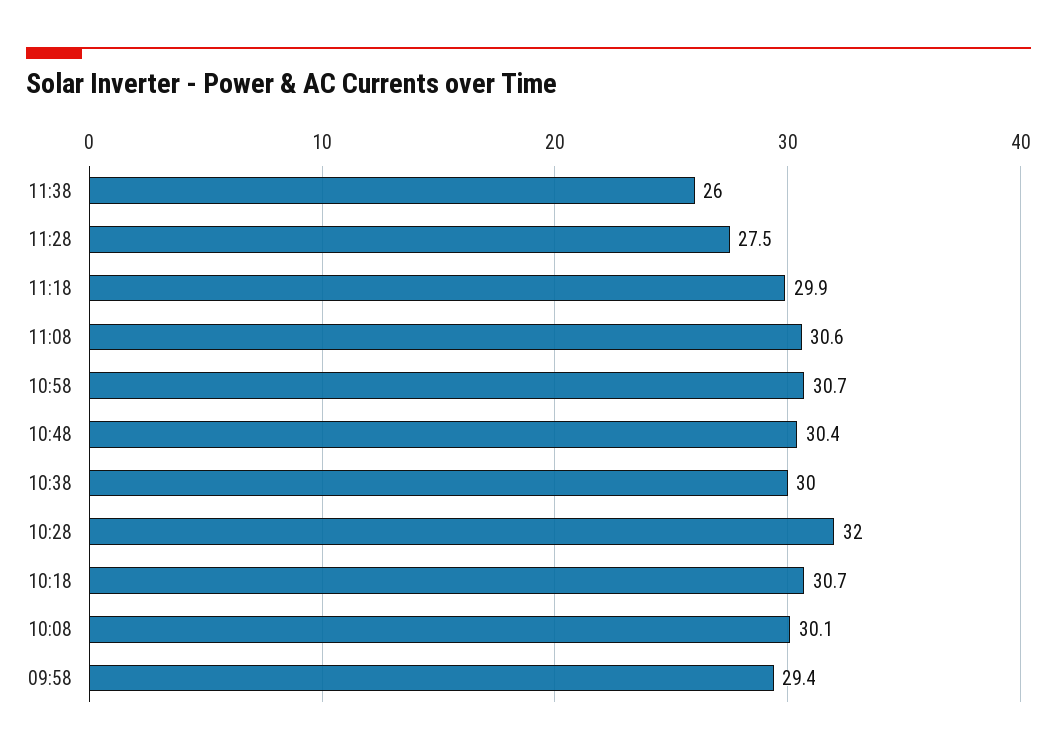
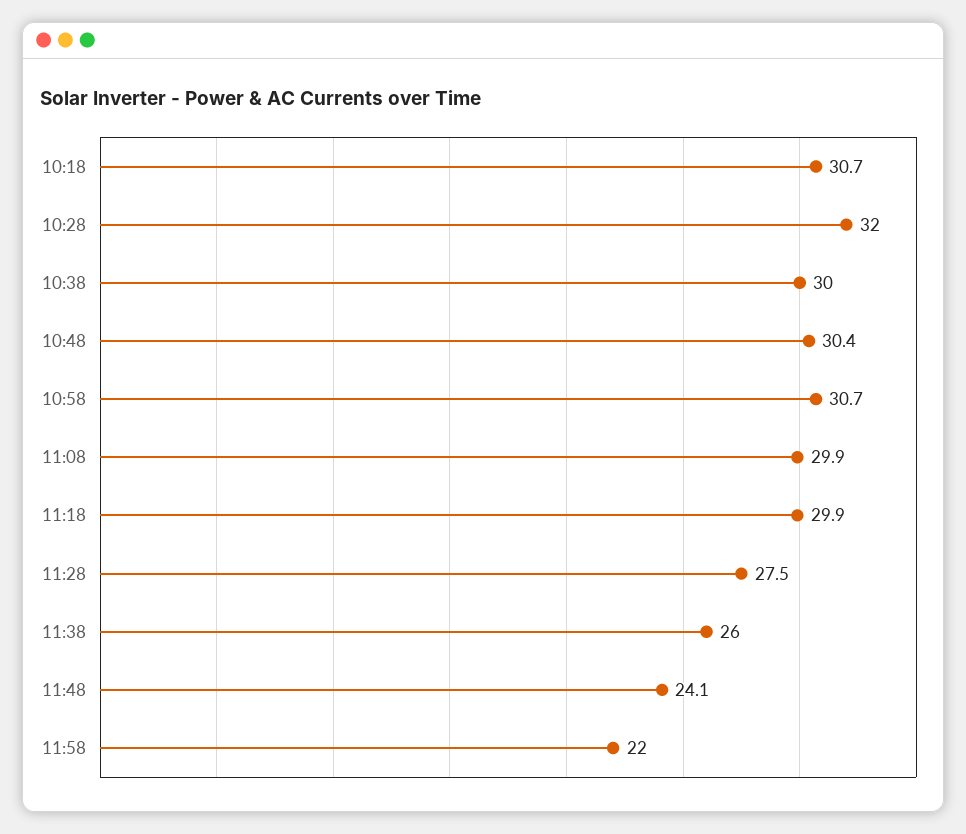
11:08: 30.6 -> 29.9
10:08: 30.1 -> none
09:58: 29.4 -> none
11:48: none -> 24.1
11:58: none -> 22

